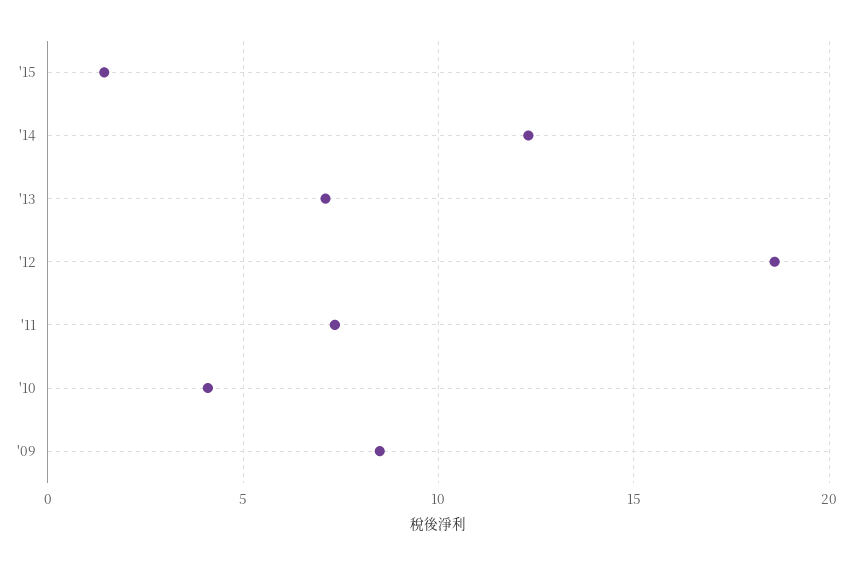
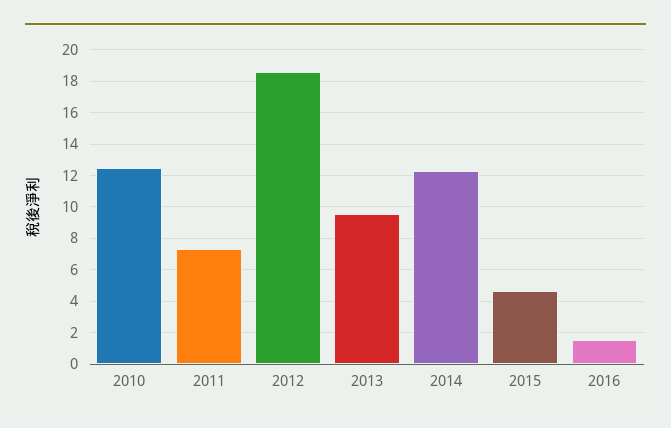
'15: 1.5 -> 4.5
'13: 7 -> 9.5
'10: 4 -> 12.5
'09: 8.5 -> none
2016: none -> 1.5

